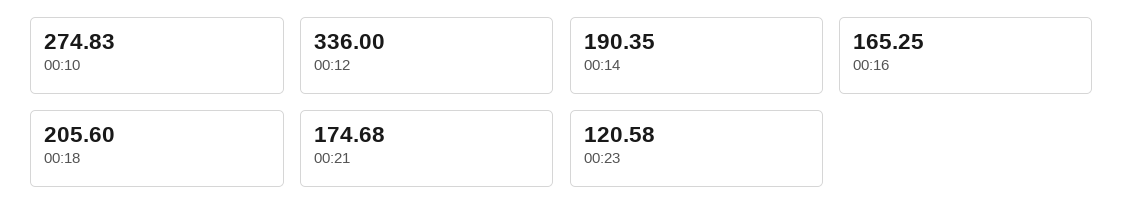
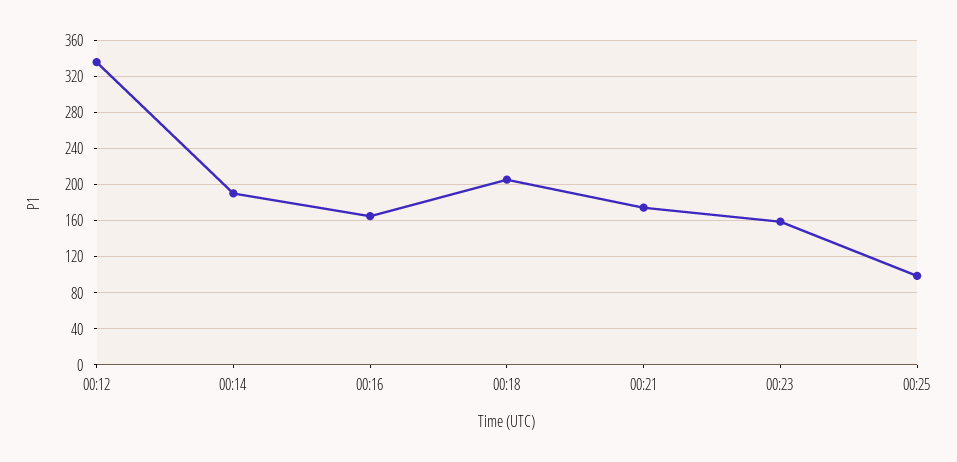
00:10: 274.83 -> none
00:23: 120.58 -> 160
00:25: none -> 100

